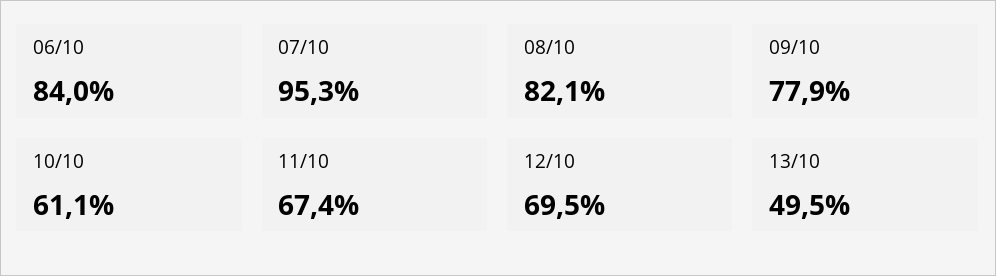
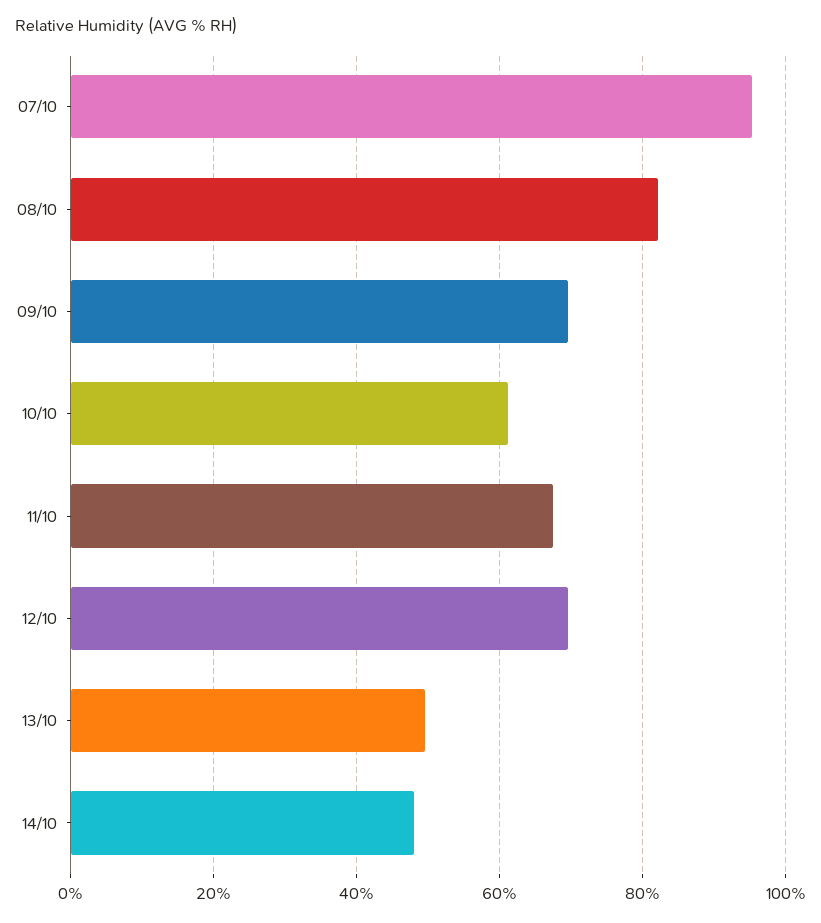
06/10: 84 -> none
09/10: 77.9 -> 70
14/10: none -> 48

